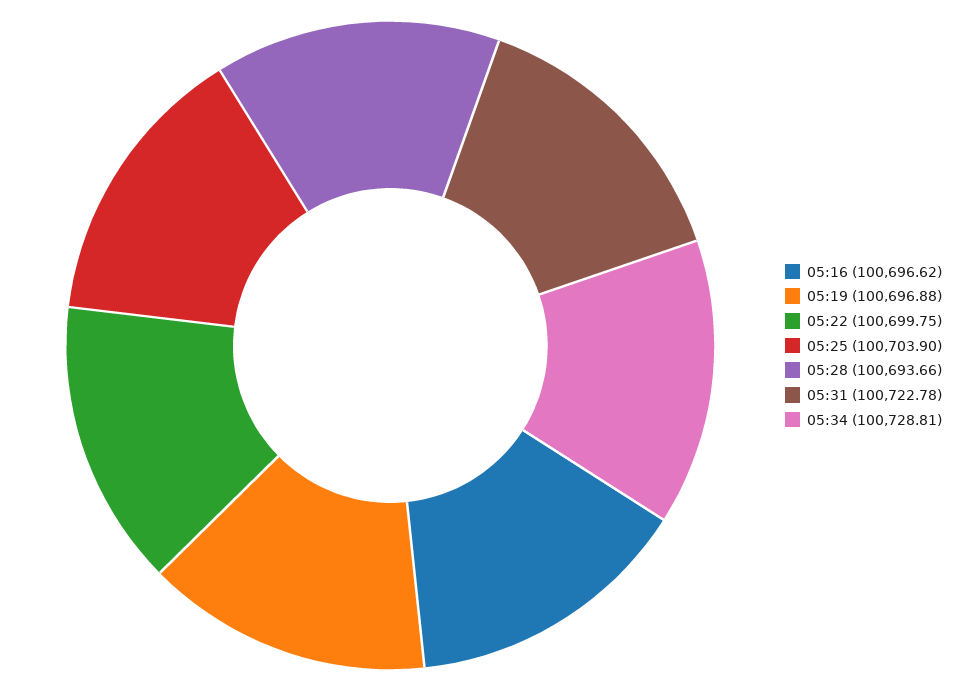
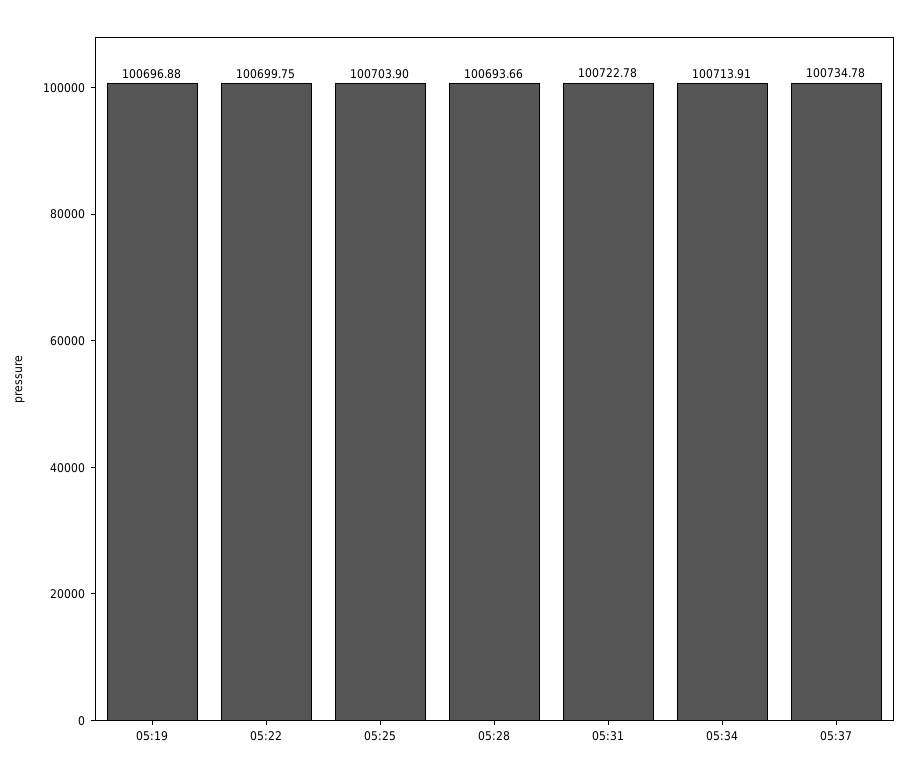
05:16: 100696.62 -> none
05:34: 100728.81 -> 100713.91
05:37: none -> 100734.78

